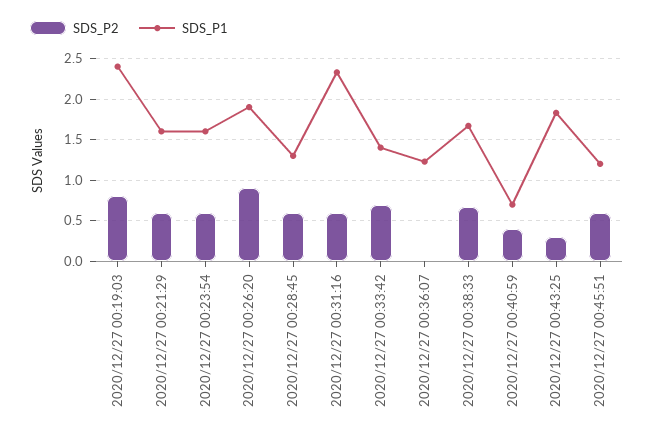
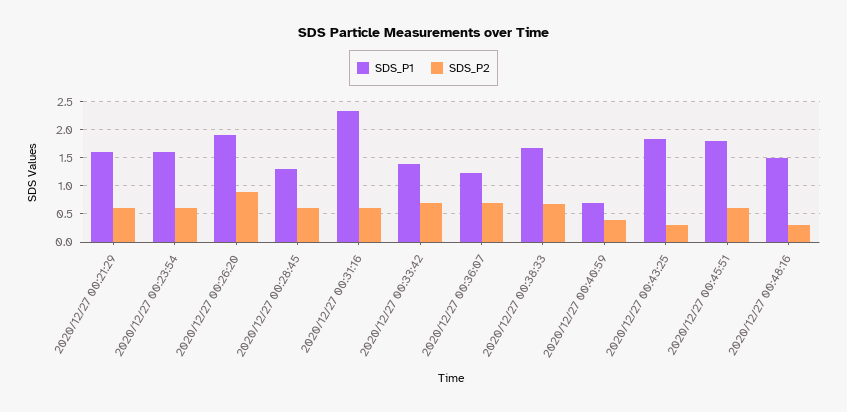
SDS_P2, 2020/12/27 00:19:03: 0.8 -> none
SDS_P1, 2020/12/27 00:19:03: 2.4 -> none
SDS_P2, 2020/12/27 00:36:07: 0 -> 0.75
SDS_P1, 2020/12/27 00:45:51: 1.2 -> 1.75
SDS_P1, 2020/12/27 00:48:16: none -> 1.5
SDS_P2, 2020/12/27 00:48:16: none -> 0.25

